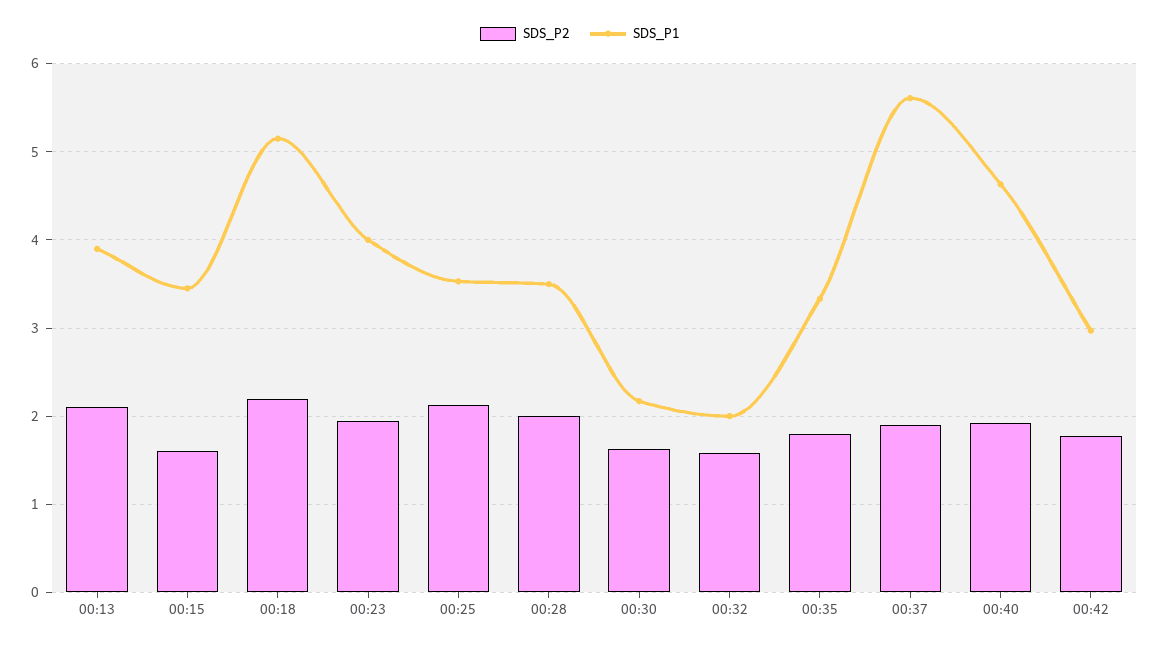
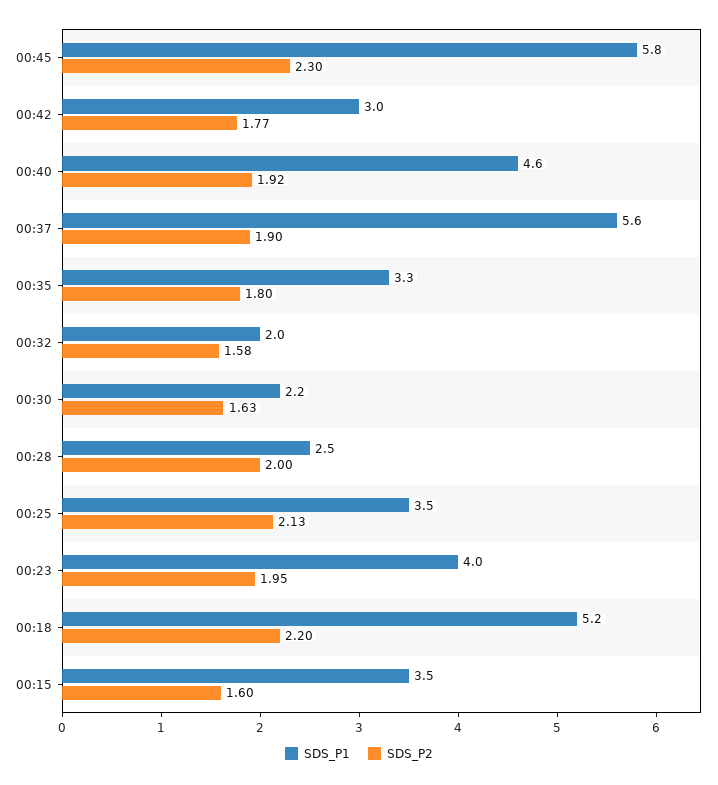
SDS_P2, 00:13: 2.1 -> none
SDS_P1, 00:13: 3.9 -> none
SDS_P1, 00:28: 3.5 -> 2.5
SDS_P1, 00:45: none -> 5.8
SDS_P2, 00:45: none -> 2.3

